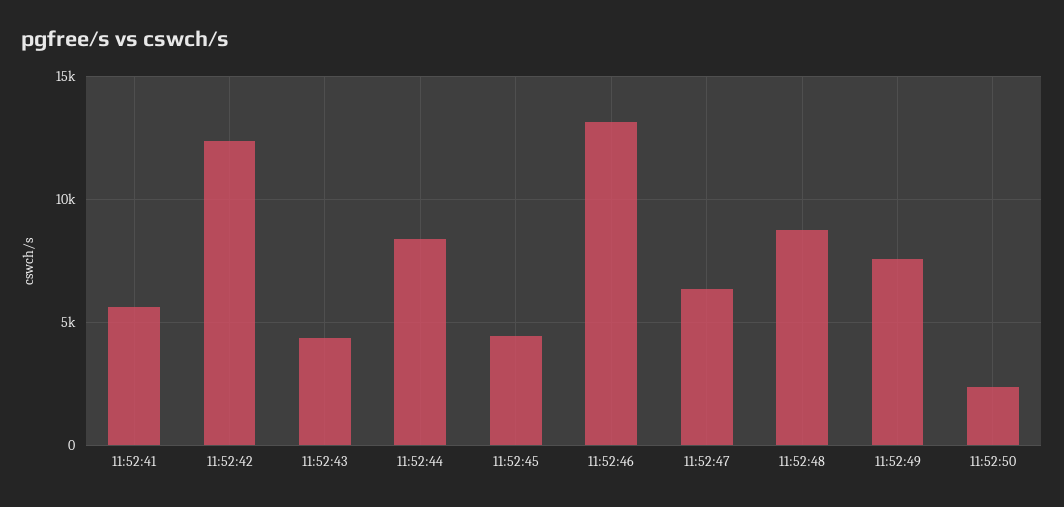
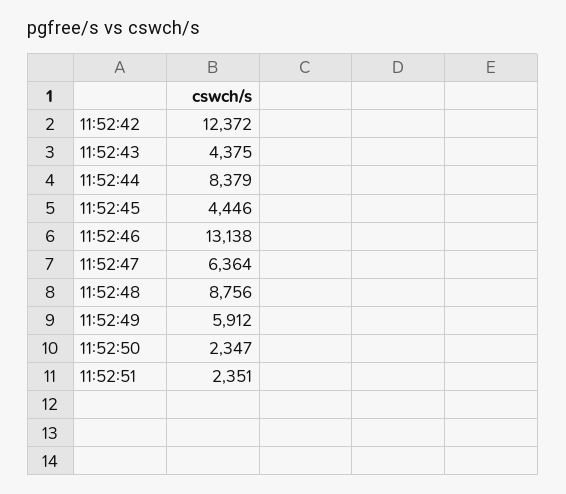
11:52:41: 5500 -> none
11:52:49: 7500 -> 5912
11:52:51: none -> 2351

